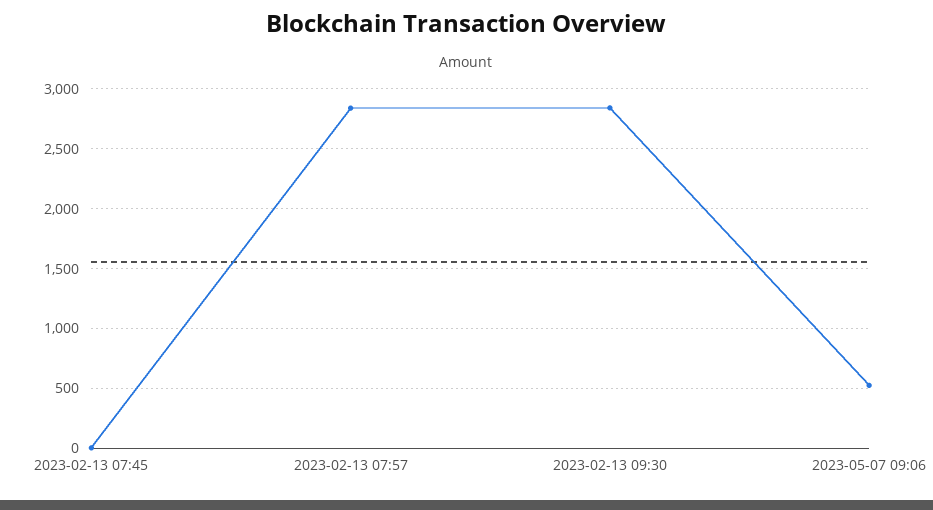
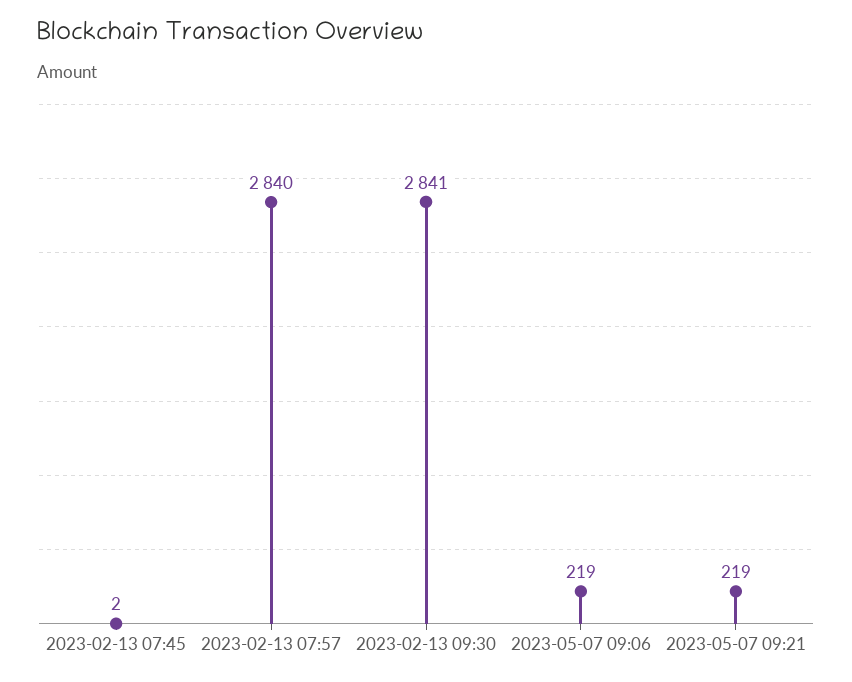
2023-05-07 09:06: 500 -> 219
2023-05-07 09:21: none -> 219

